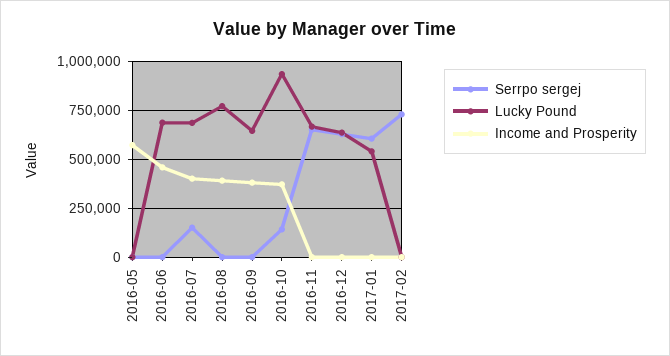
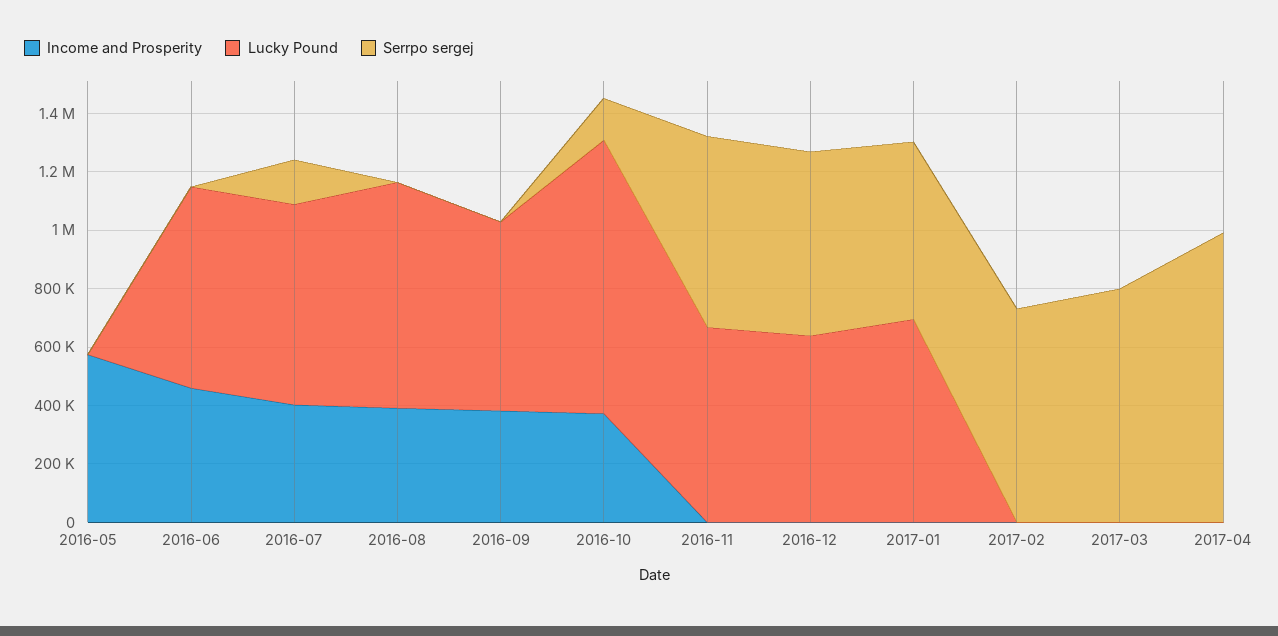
Lucky Pound, 2017-01: 550000 -> 700000
Income and Prosperity, 2017-03: none -> 0
Lucky Pound, 2017-03: none -> 0
Serrpo sergej, 2017-03: none -> 800000
Income and Prosperity, 2017-04: none -> 0
Lucky Pound, 2017-04: none -> 0
Serrpo sergej, 2017-04: none -> 1000000

